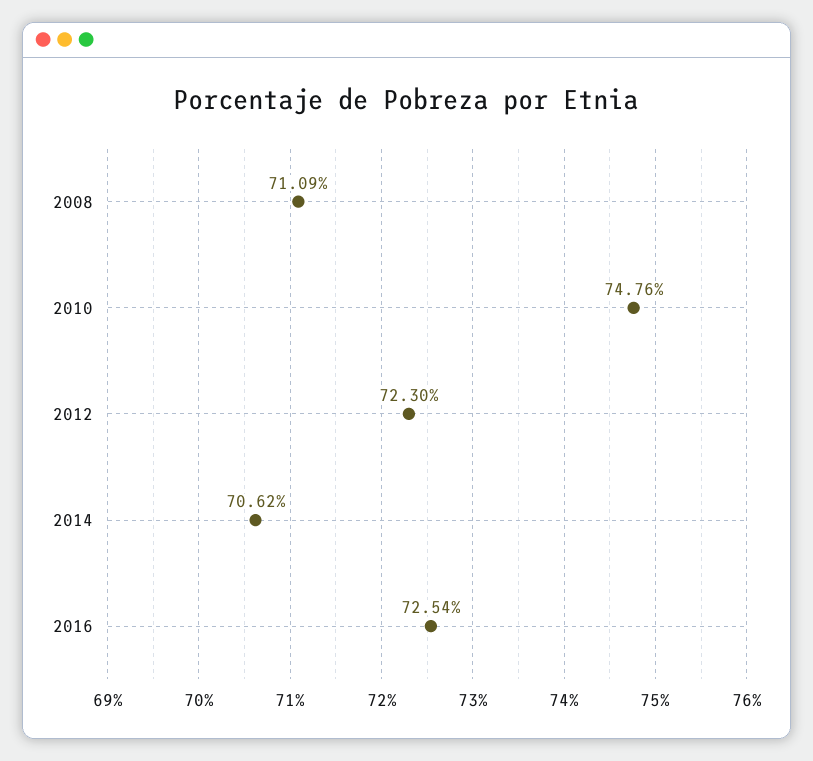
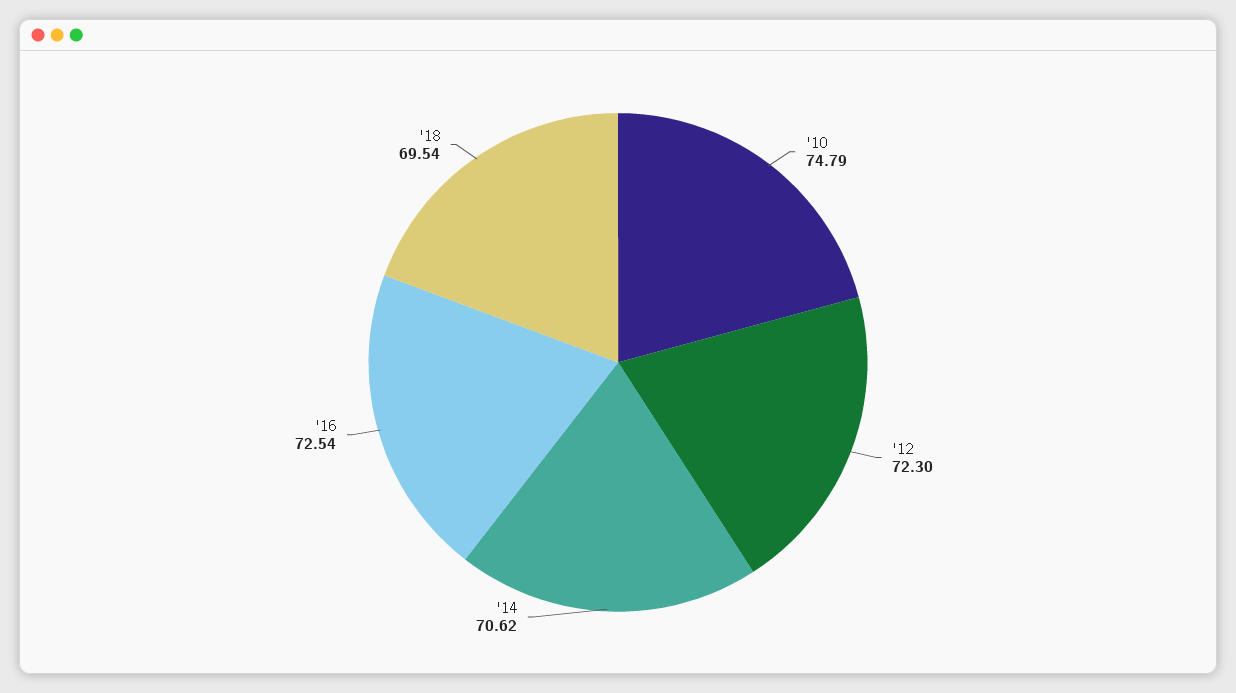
2008: 71.09 -> none
2010: 74.76 -> 74.79
'18: none -> 69.54

